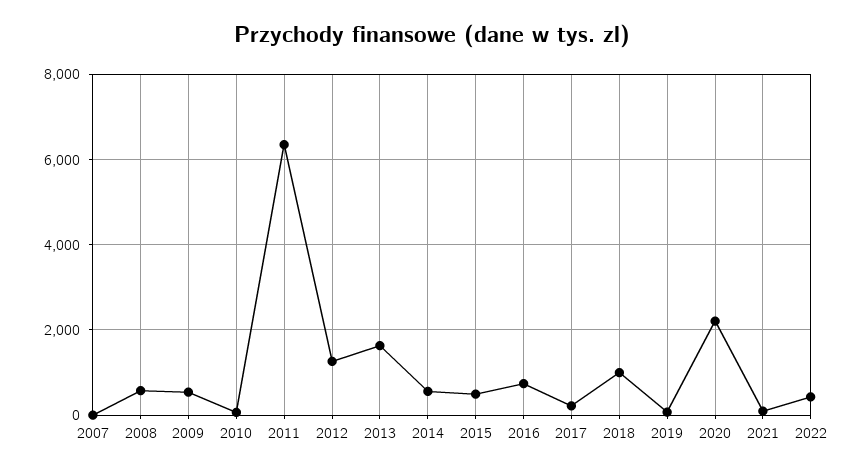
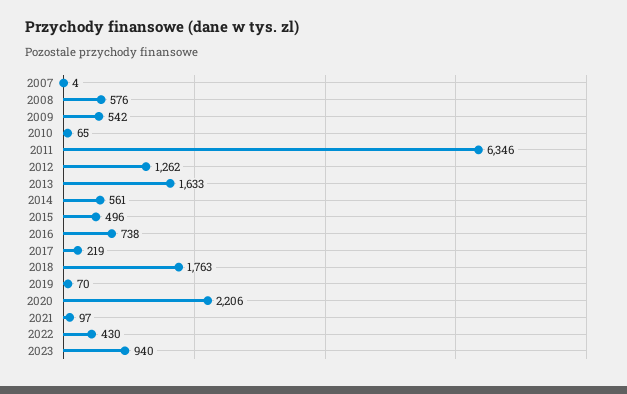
2018: 1000 -> 1763
2023: none -> 940

